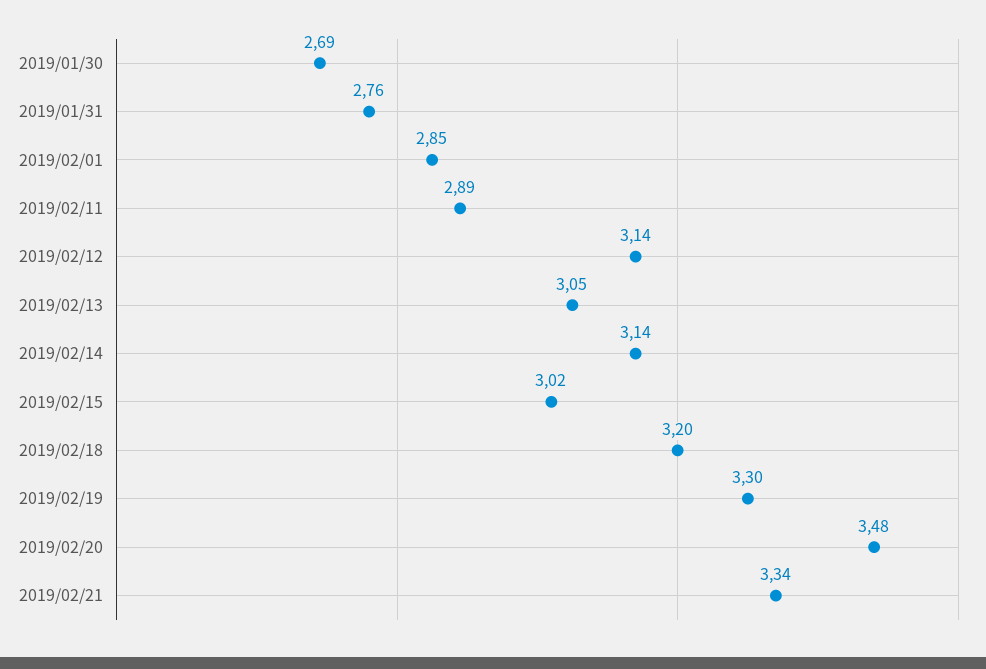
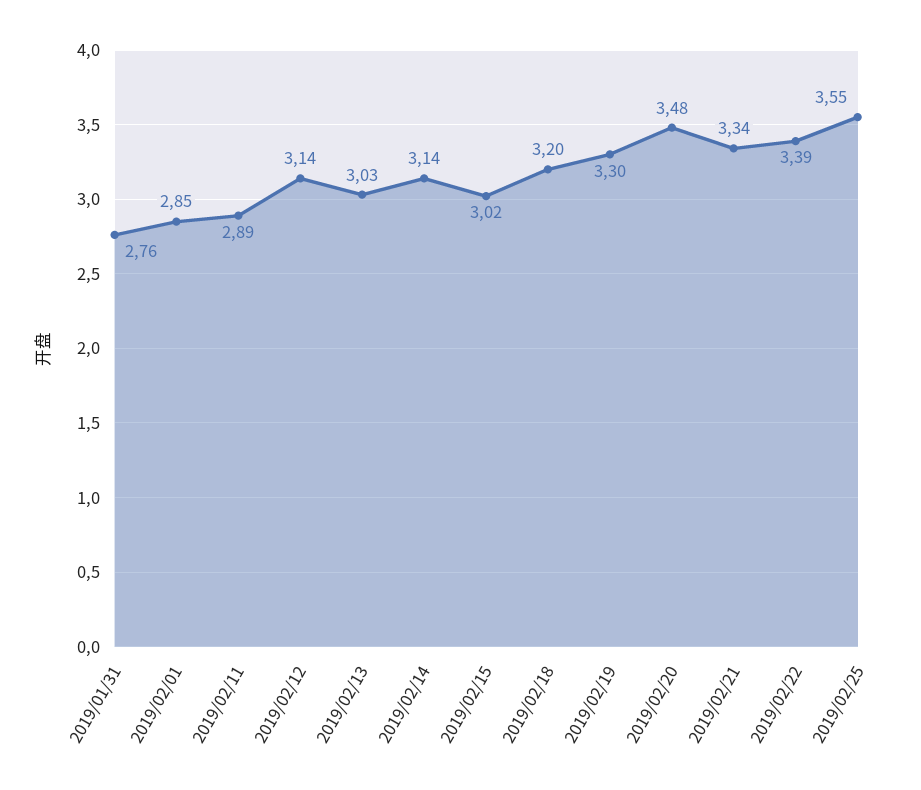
2019/01/30: 2.69 -> none
2019/02/13: 3.05 -> 3.03
2019/02/22: none -> 3.39
2019/02/25: none -> 3.55

